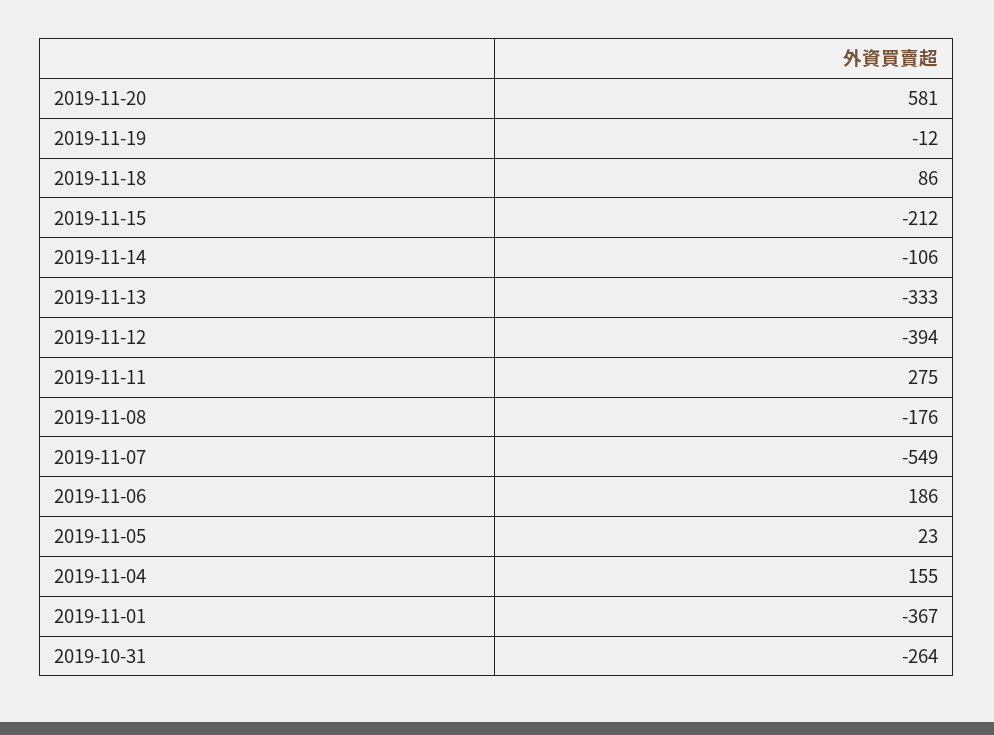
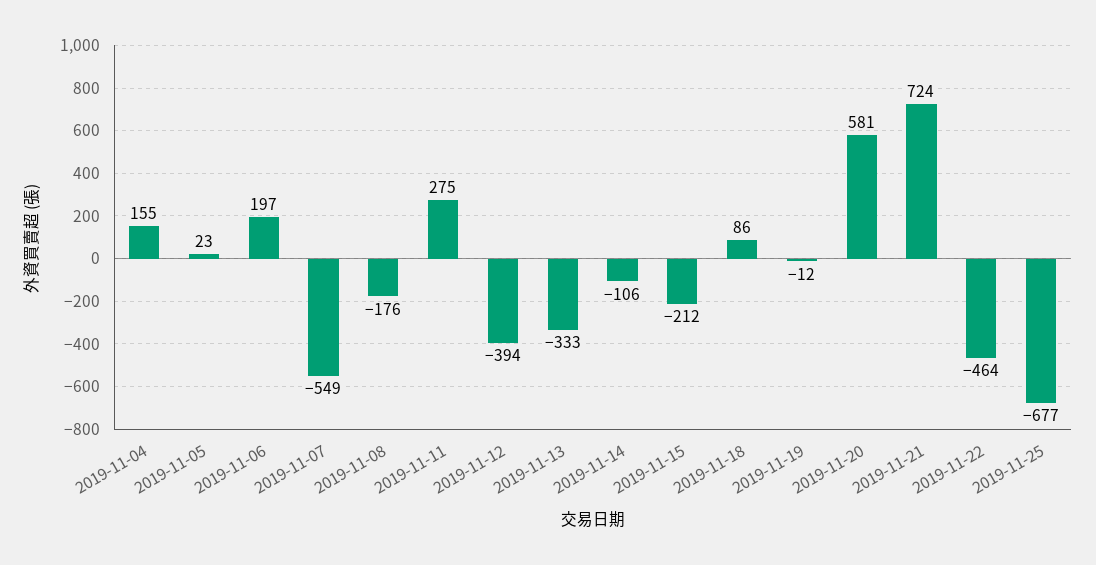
2019-11-06: 186 -> 197
2019-11-01: -367 -> none
2019-10-31: -264 -> none
2019-11-21: none -> 724
2019-11-22: none -> -464
2019-11-25: none -> -677

